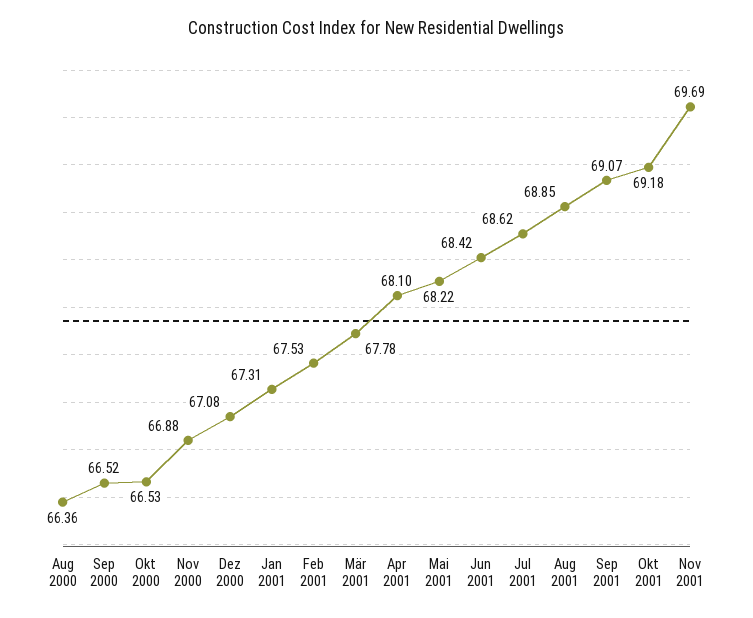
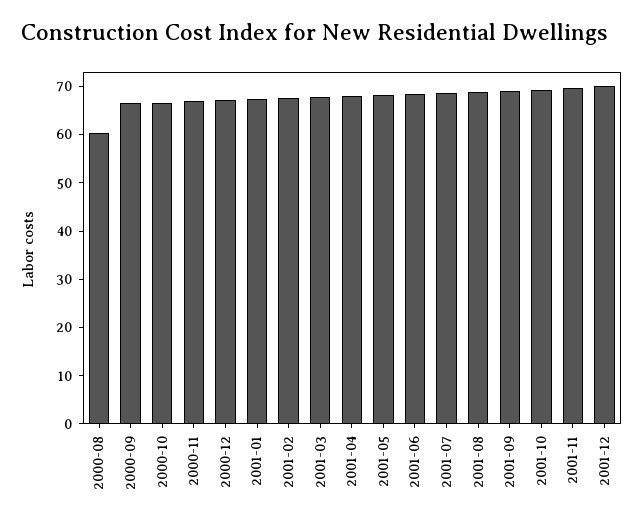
Aug 2000: 66.36 -> 60
2001-12: none -> 70

